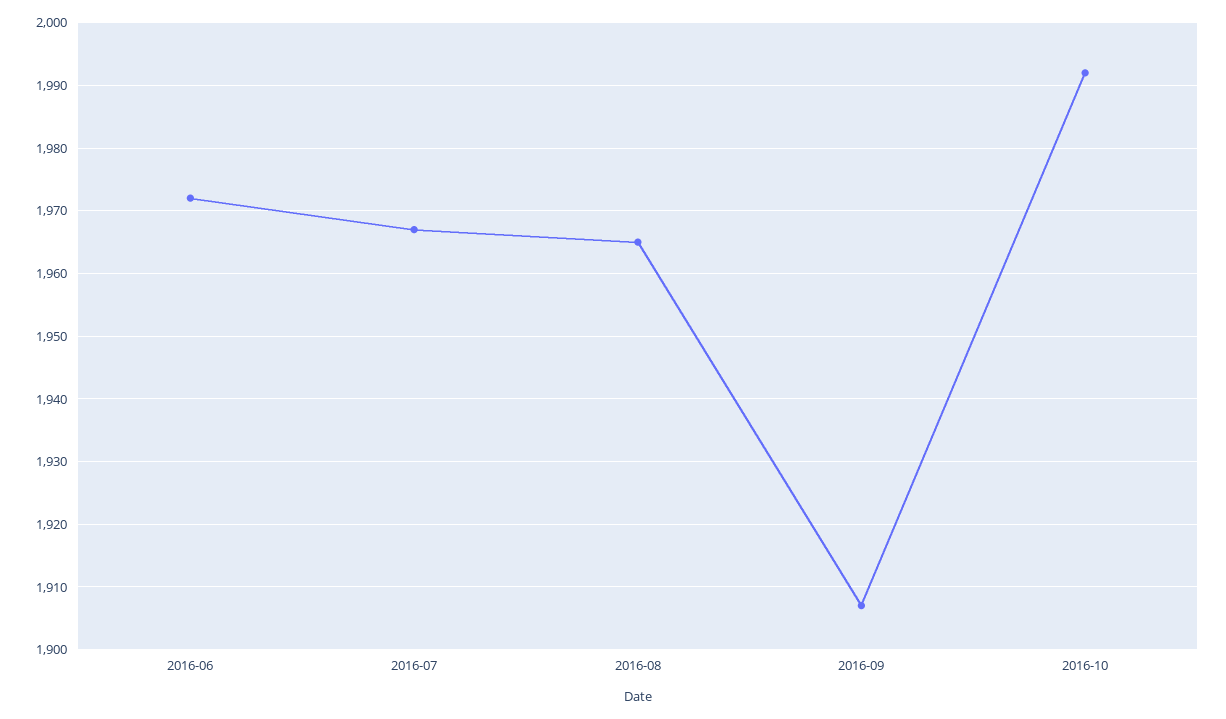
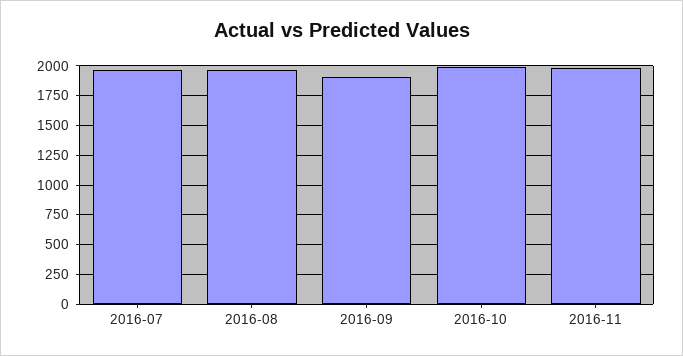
2016-06: 1972 -> none
2016-11: none -> 2000

